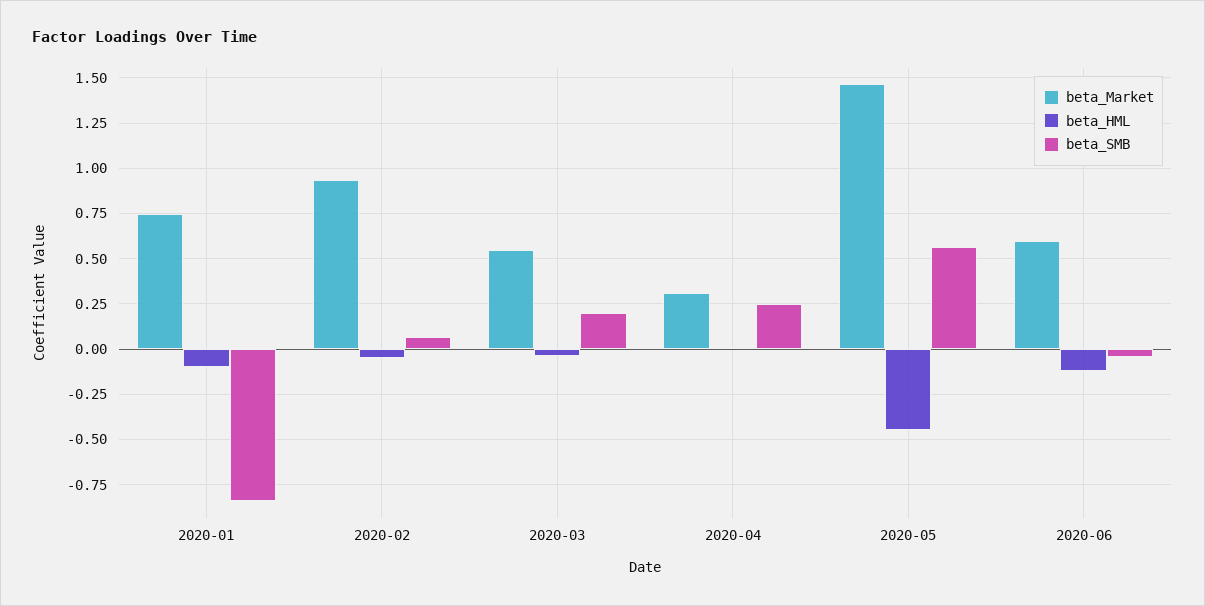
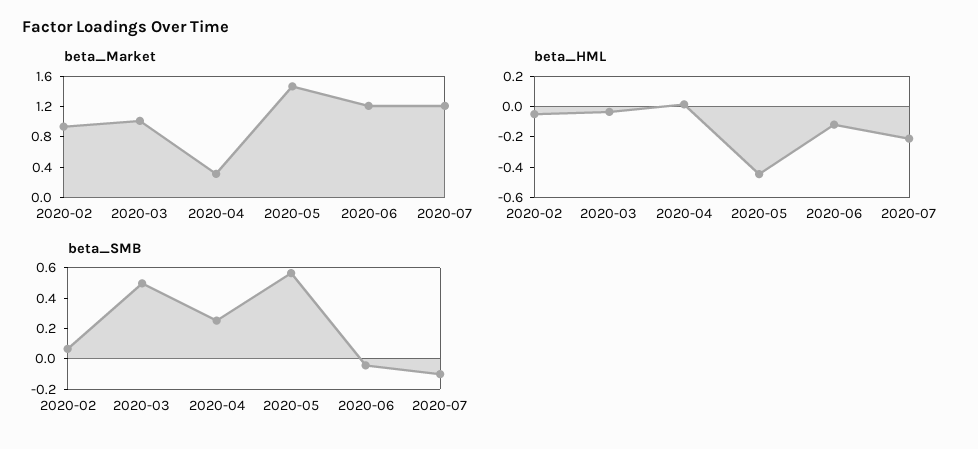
beta_Market, 2020-01: 0.75 -> none
beta_HML, 2020-01: -0.1 -> none
beta_SMB, 2020-01: -0.85 -> none
beta_Market, 2020-03: 0.55 -> 1
beta_SMB, 2020-03: 0.2 -> 0.5
beta_Market, 2020-06: 0.6 -> 1.2
beta_Market, 2020-07: none -> 1.2
beta_HML, 2020-07: none -> -0.2
beta_SMB, 2020-07: none -> -0.1

